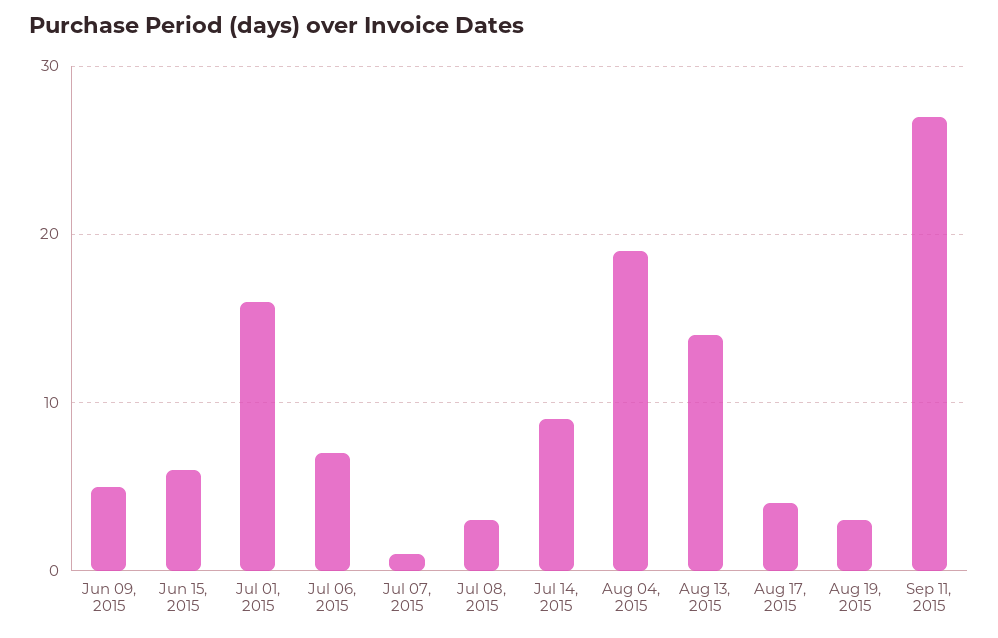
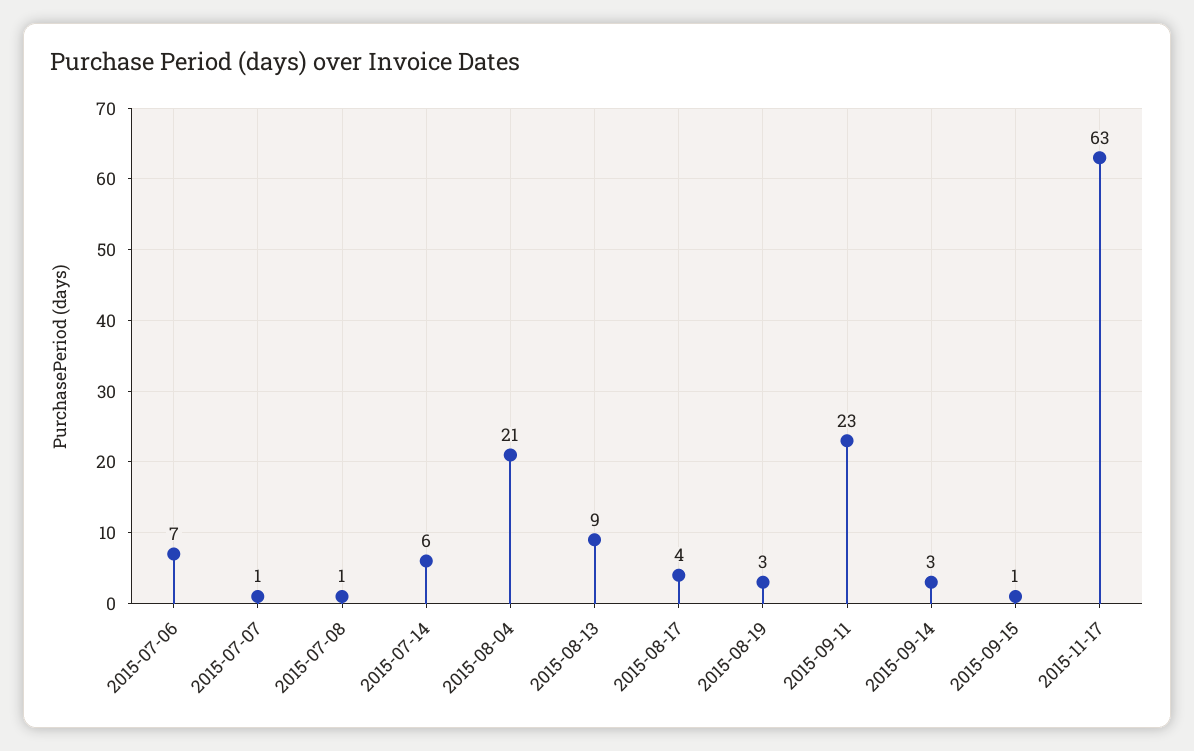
Jun 09, 2015: 5 -> none
Jun 15, 2015: 6 -> none
Jul 01, 2015: 16 -> none
Jul 08, 2015: 3 -> 1
Jul 14, 2015: 9 -> 6
Aug 04, 2015: 19 -> 21
Aug 13, 2015: 14 -> 9
Sep 11, 2015: 27 -> 23
2015-09-14: none -> 3
2015-09-15: none -> 1
2015-11-17: none -> 63

